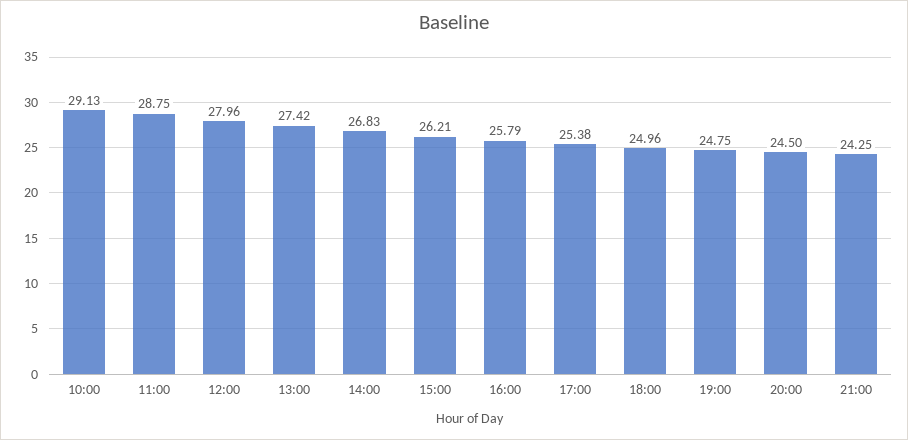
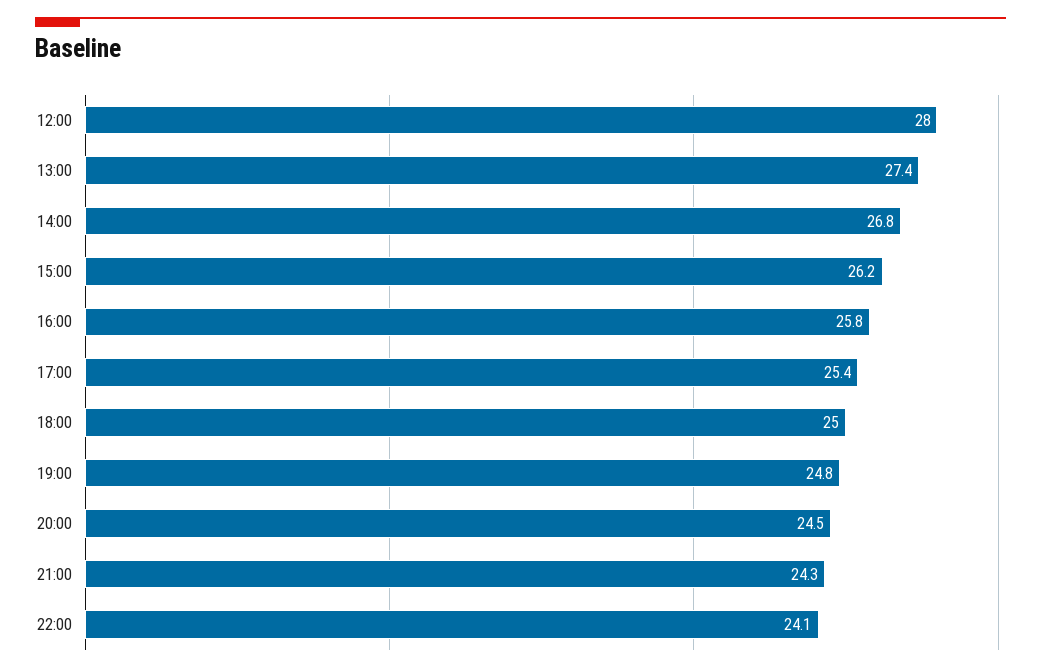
10:00: 29.13 -> none
11:00: 28.75 -> none
22:00: none -> 24.1

